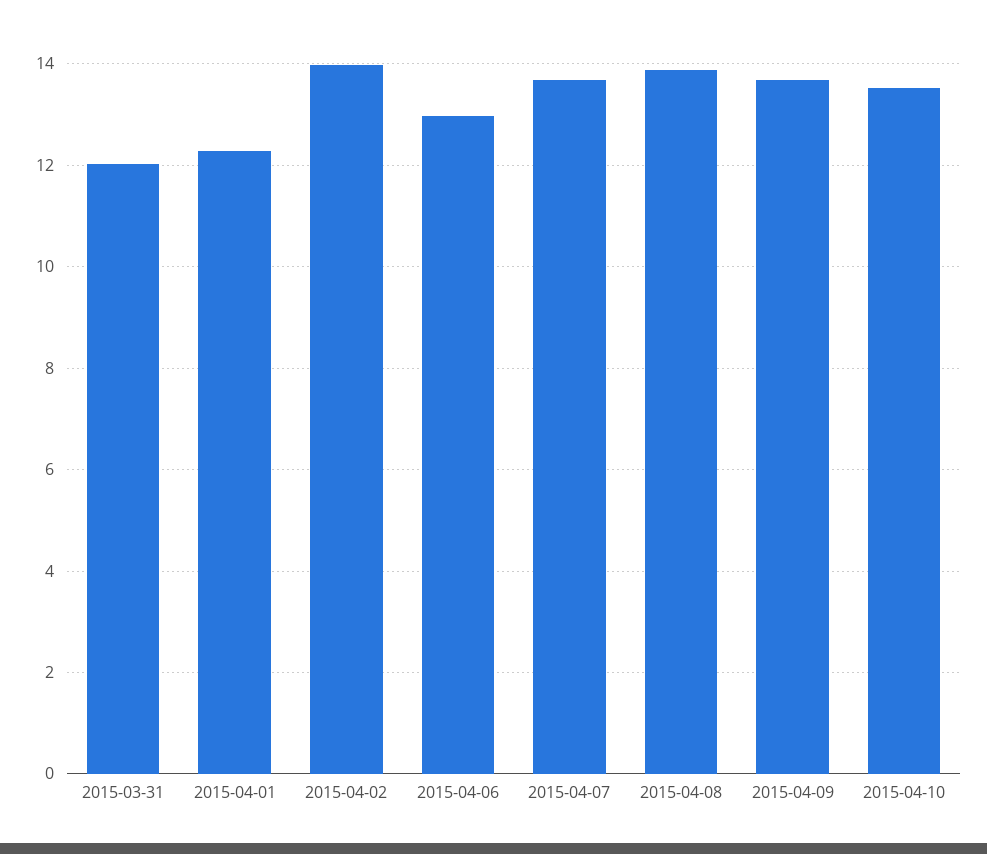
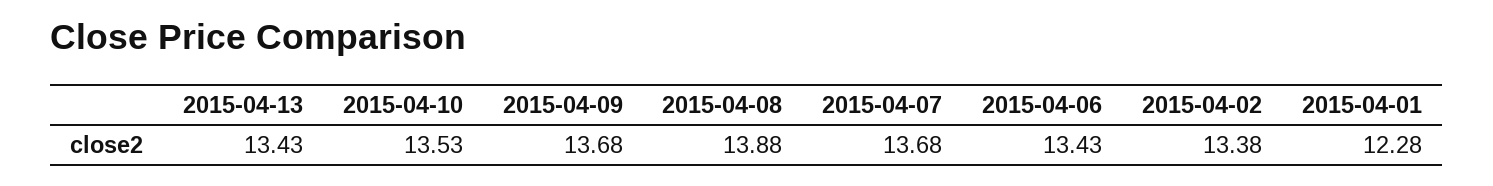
2015-03-31: 12 -> none
2015-04-02: 14 -> 13.38
2015-04-06: 13 -> 13.43
2015-04-13: none -> 13.43

